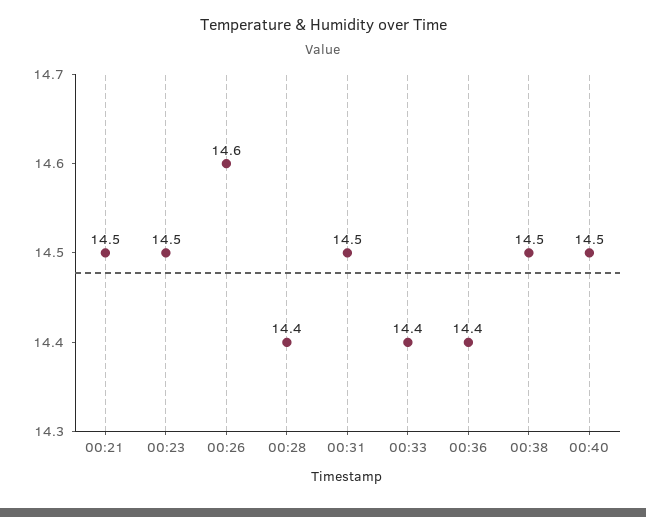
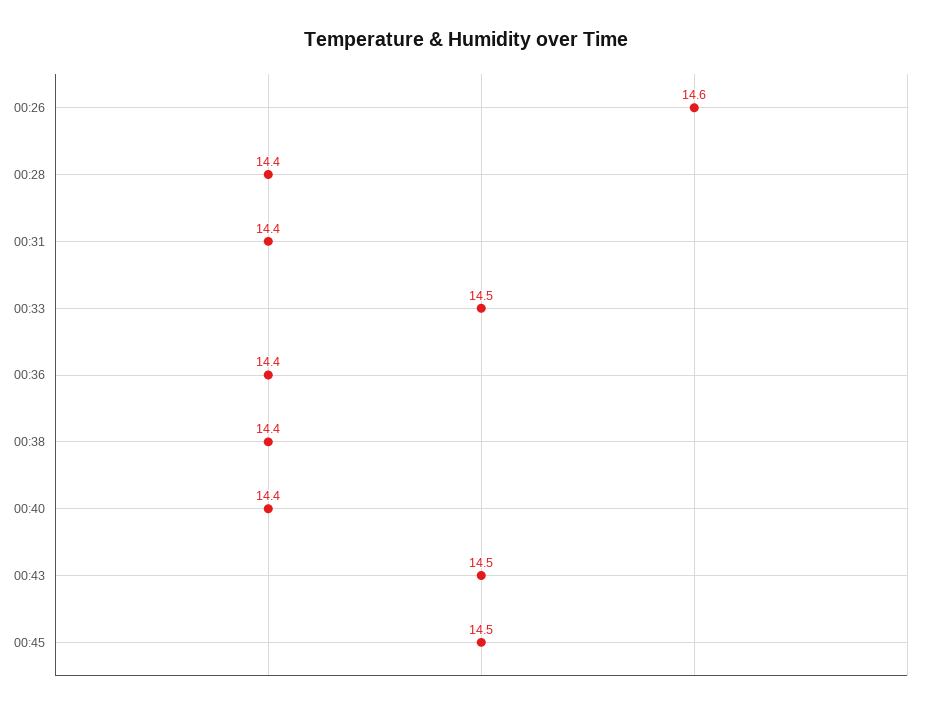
00:21: 14.5 -> none
00:23: 14.5 -> none
00:31: 14.5 -> 14.4
00:33: 14.4 -> 14.5
00:38: 14.5 -> 14.4
00:40: 14.5 -> 14.4
00:43: none -> 14.5
00:45: none -> 14.5

